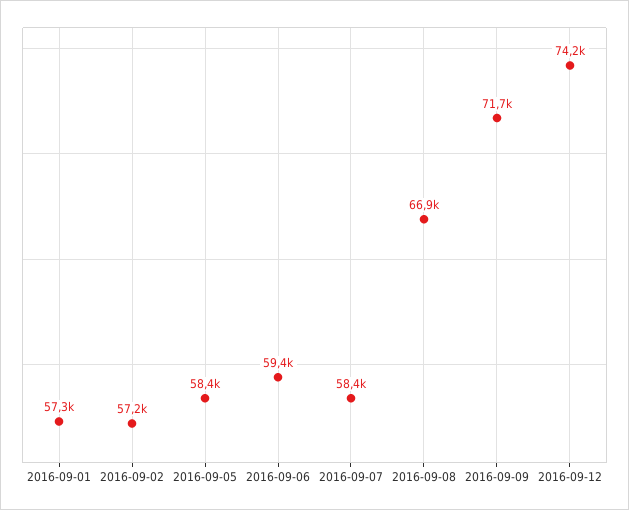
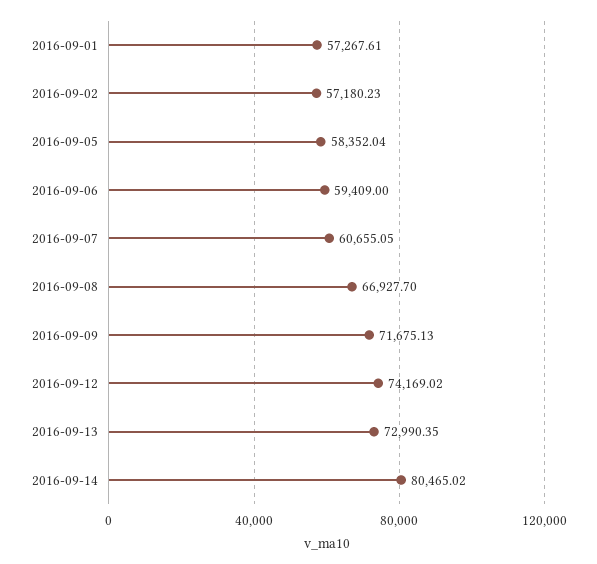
2016-09-07: 58400 -> 60655.05
2016-09-13: none -> 72990.35
2016-09-14: none -> 80465.02

